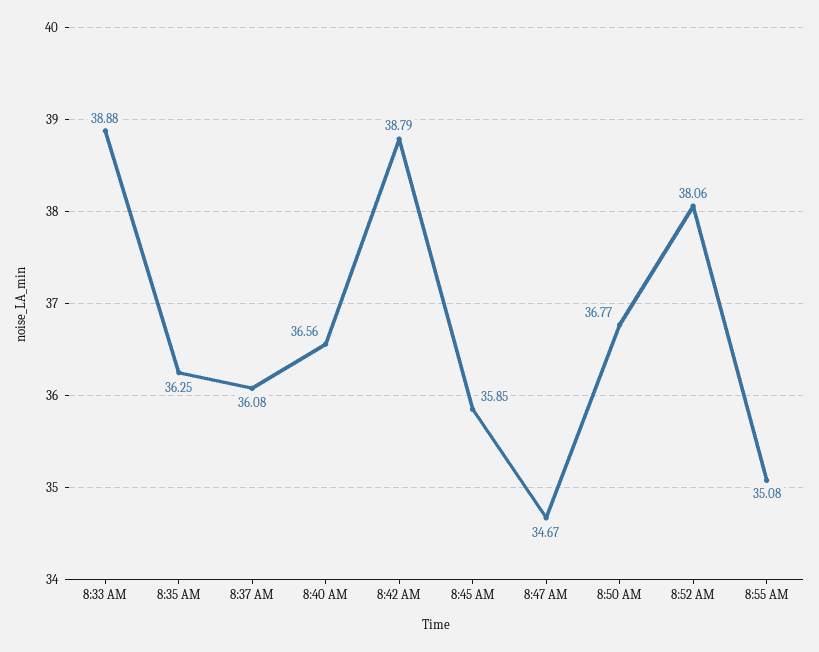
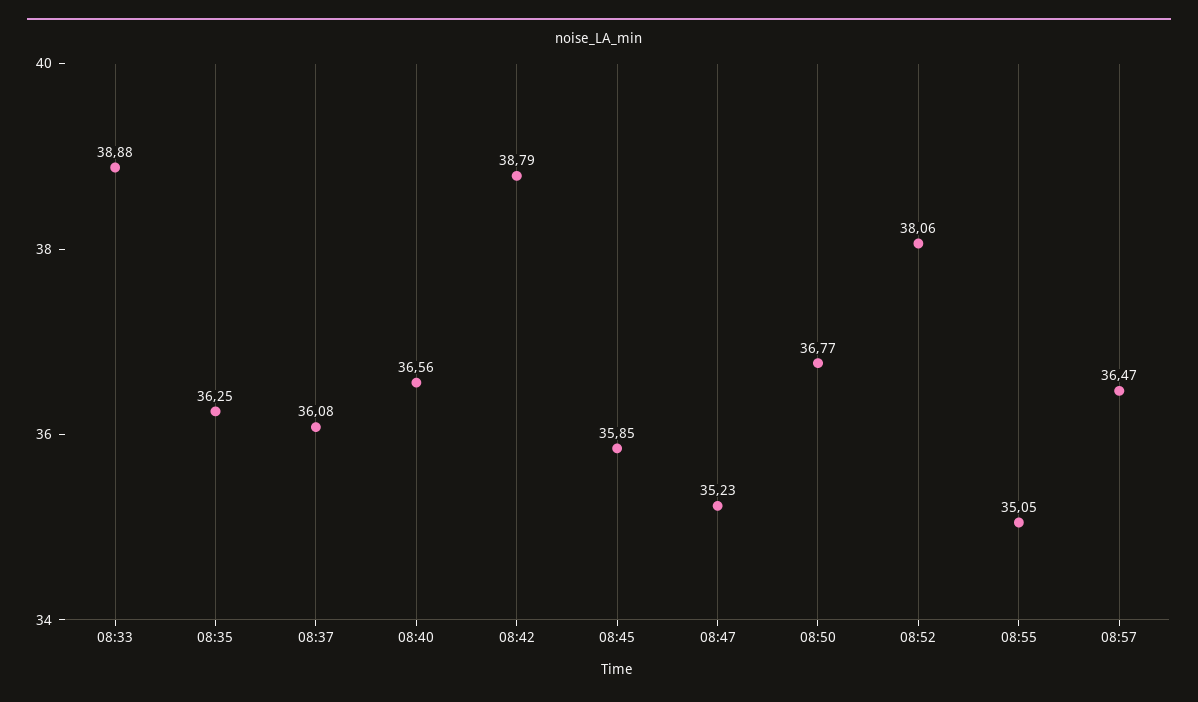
8:47 AM: 34.67 -> 35.23
8:55 AM: 35.08 -> 35.05
08:57: none -> 36.47

